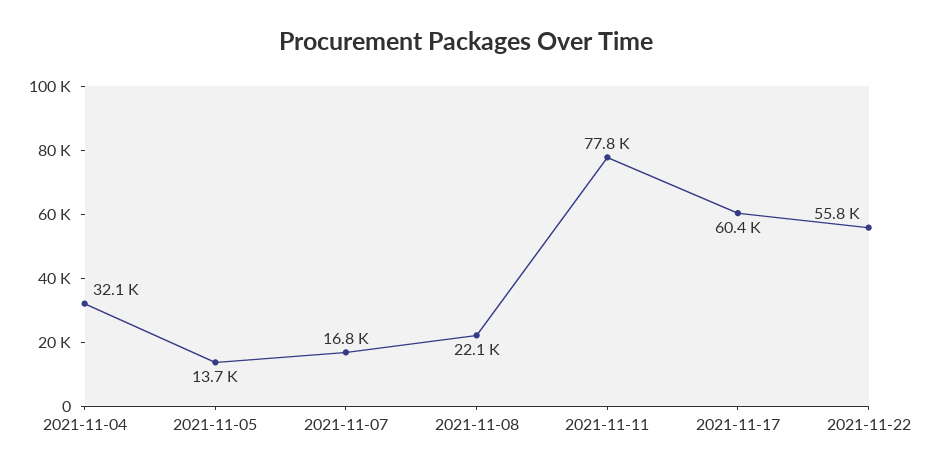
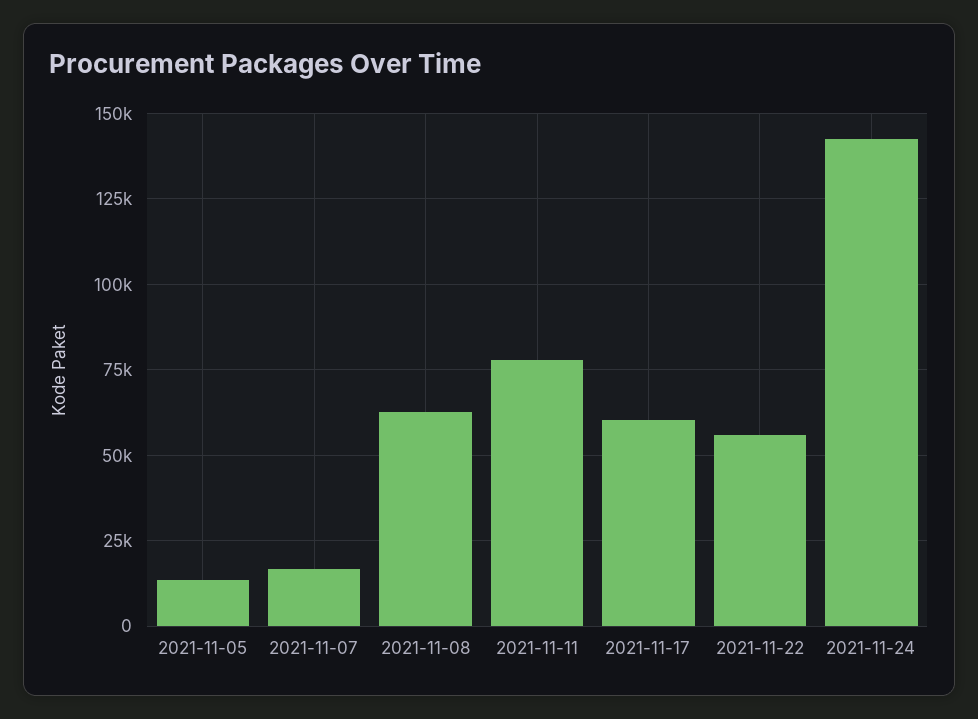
2021-11-04: 32100 -> none
2021-11-08: 22100 -> 62500
2021-11-24: none -> 142500

